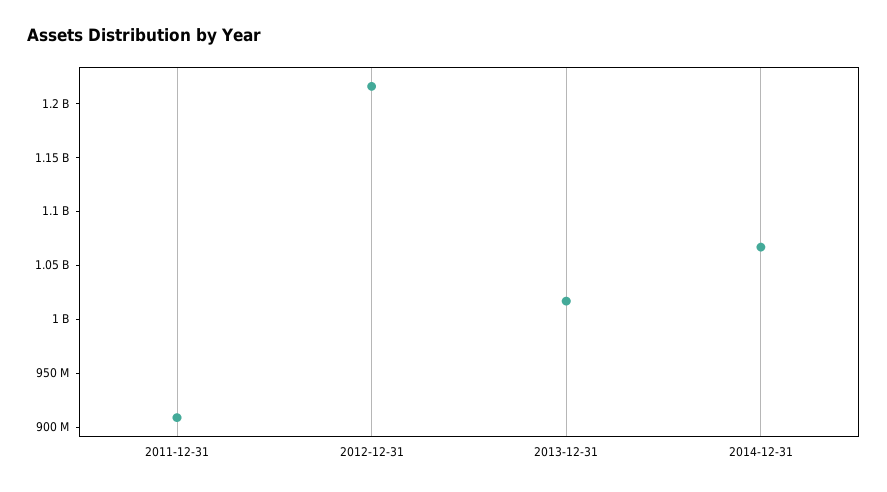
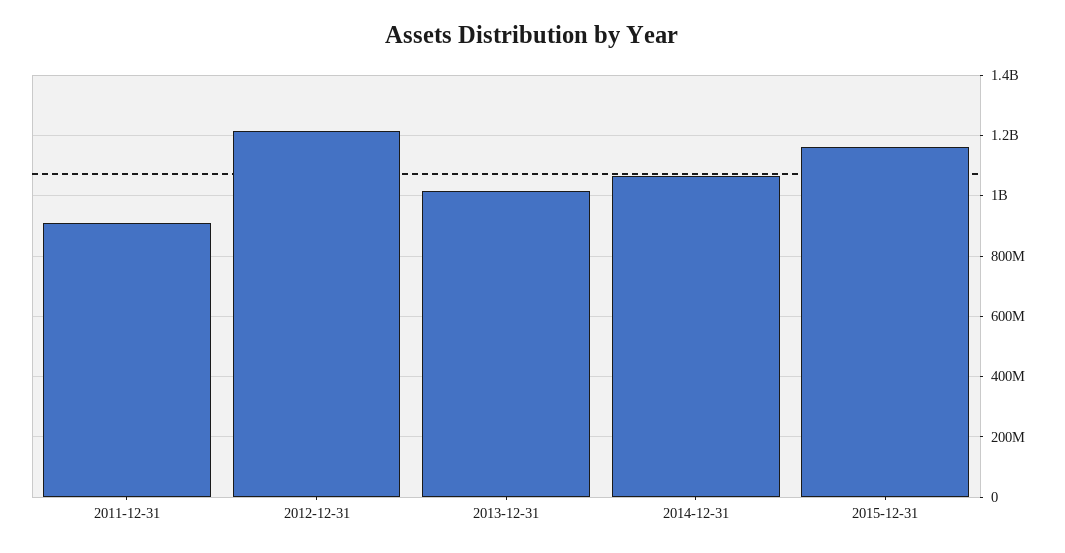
2015-12-31: none -> 1160000000

